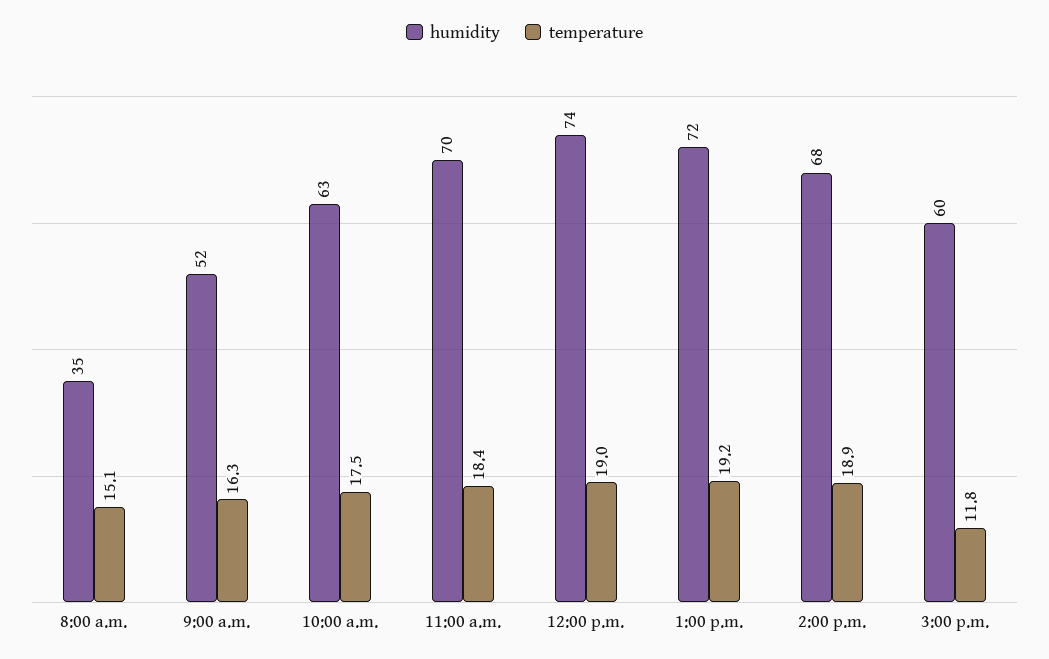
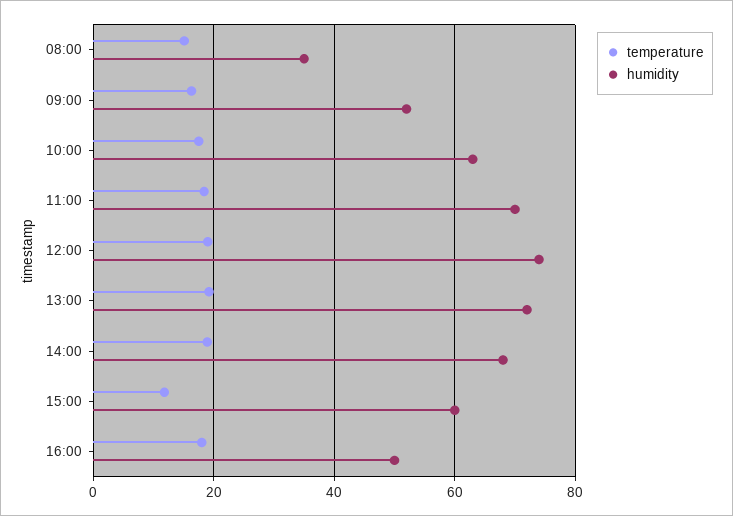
temperature, 16:00: none -> 18
humidity, 16:00: none -> 50

